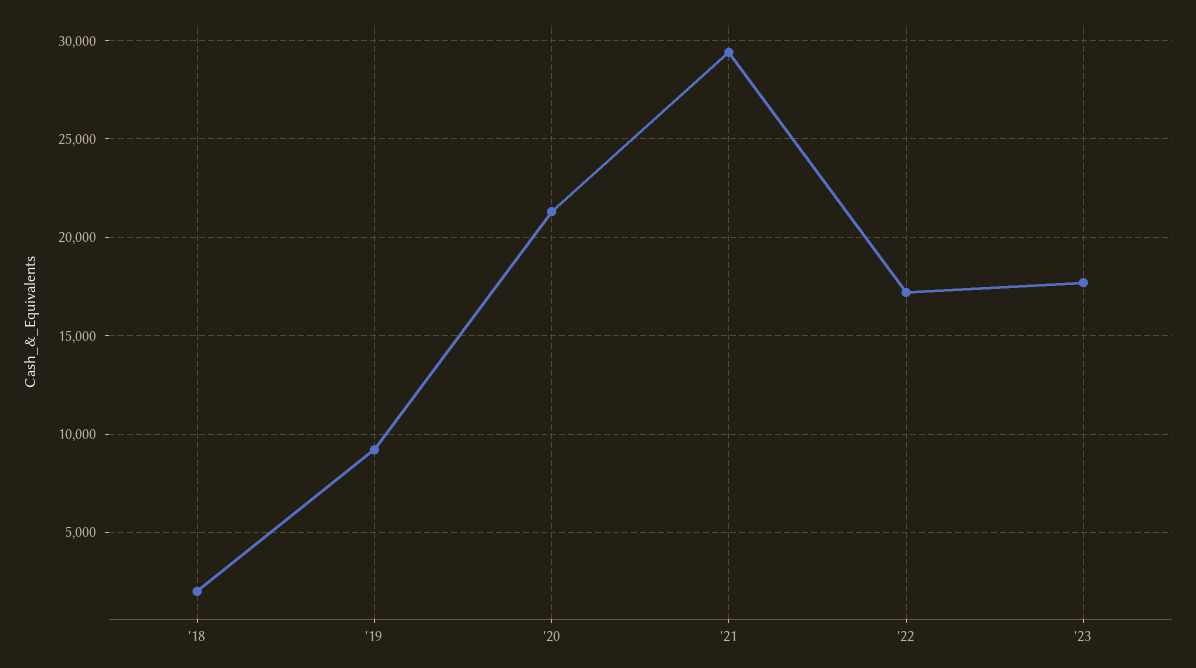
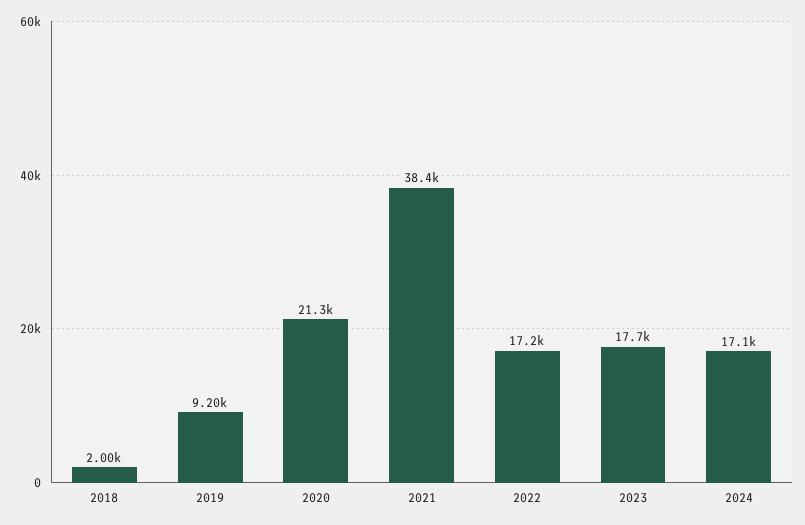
'21: 29500 -> 38400
2024: none -> 17100

